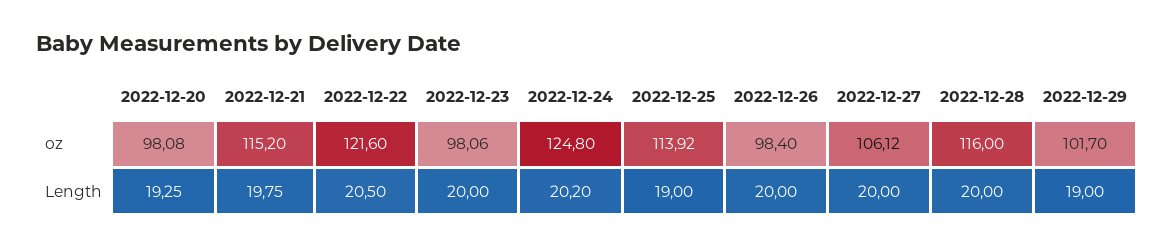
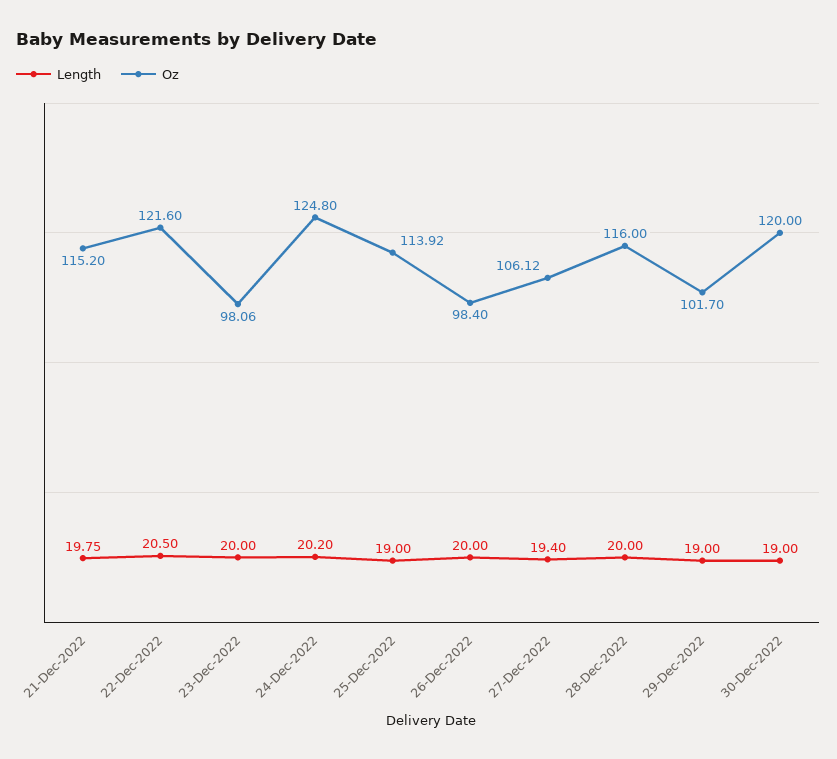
oz, 2022-12-20: 98.08 -> none
Length, 2022-12-20: 19.25 -> none
Length, 2022-12-27: 20 -> 19.4
Length, 30-Dec-2022: none -> 19
oz, 30-Dec-2022: none -> 120

